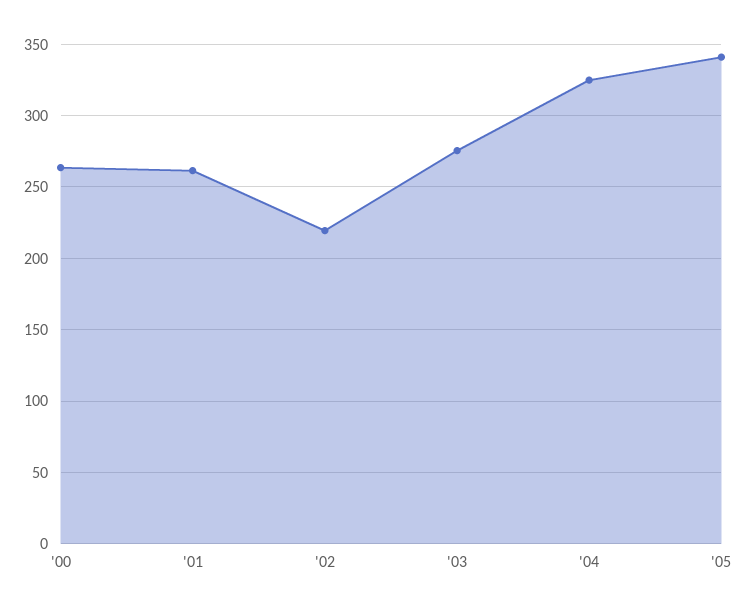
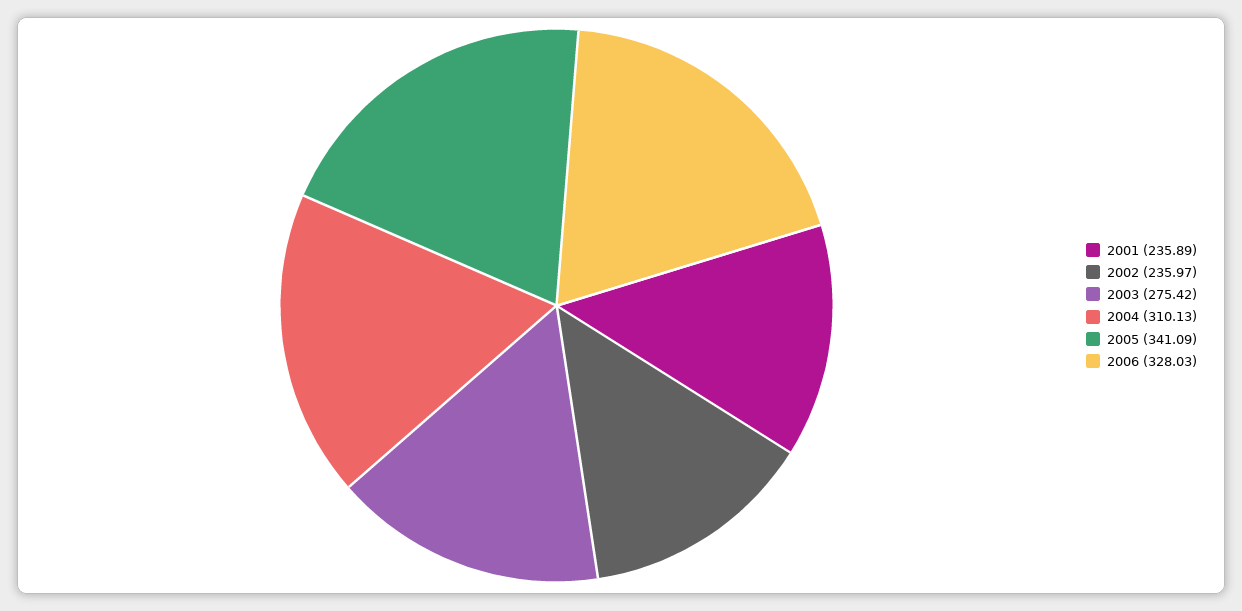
'00: 265 -> none
'01: 260 -> 235.89
'02: 220 -> 235.97
'04: 325 -> 310.13
2006: none -> 328.03

